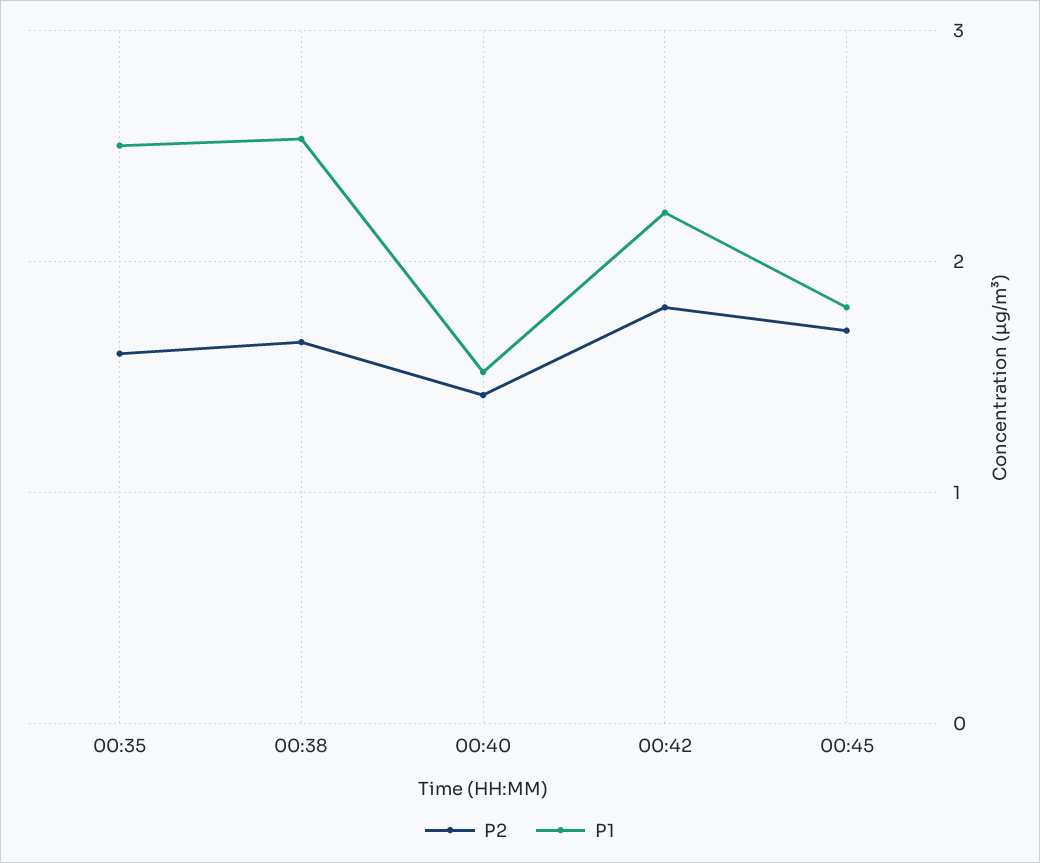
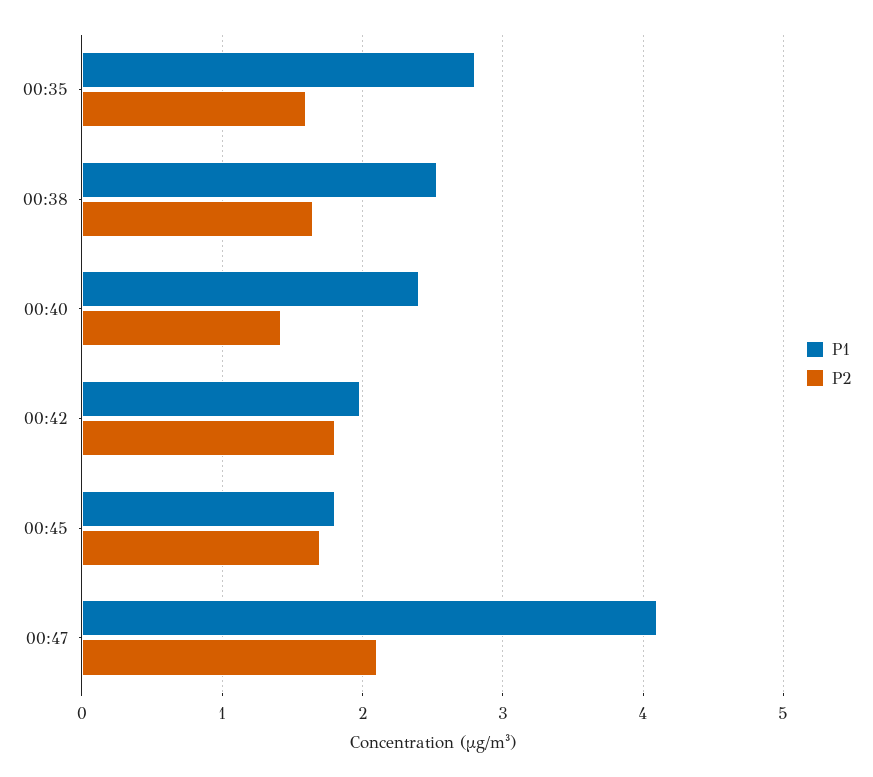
P1, 00:35: 2.5 -> 2.8
P1, 00:40: 1.5 -> 2.4
P1, 00:42: 2.2 -> 2
P1, 00:47: none -> 4.1
P2, 00:47: none -> 2.1

